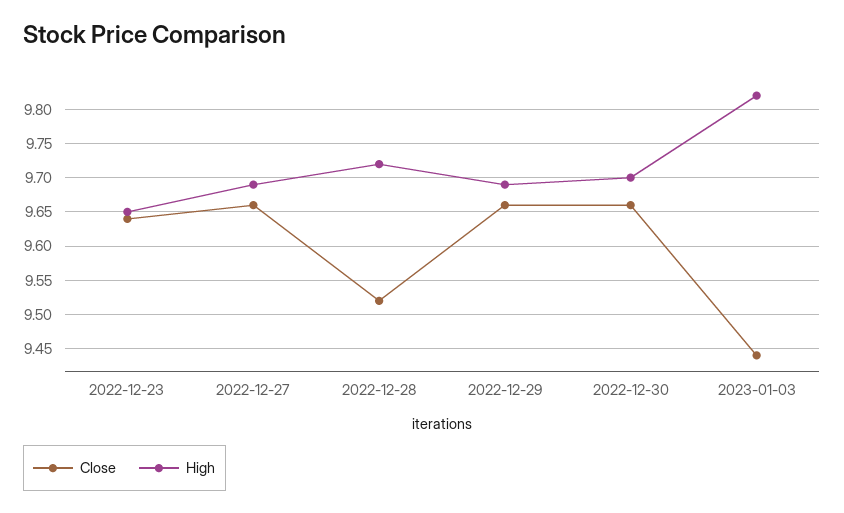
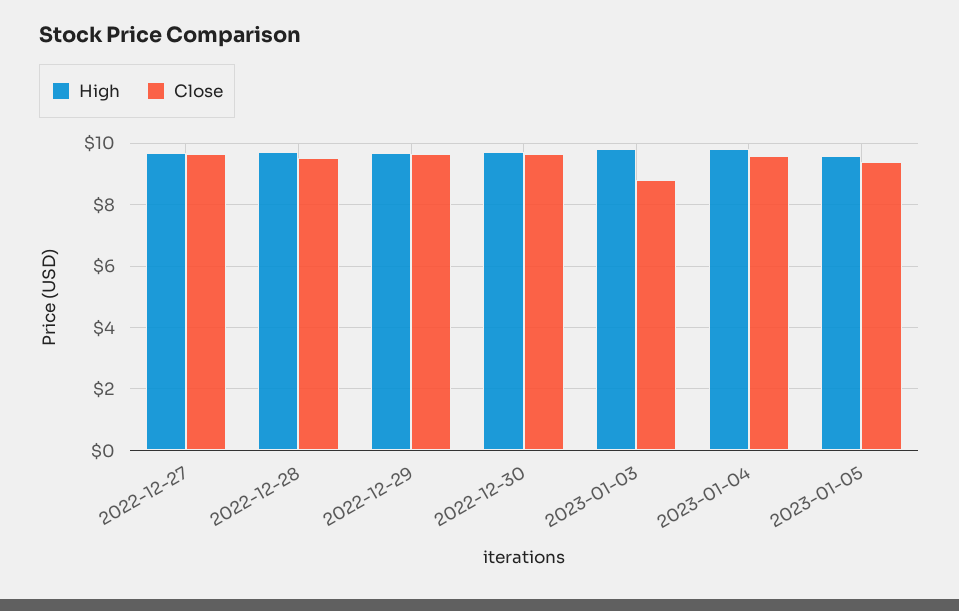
Close, 2022-12-23: 9.64 -> none
High, 2022-12-23: 9.65 -> none
Close, 2023-01-03: 9.44 -> 8.8
High, 2023-01-04: none -> 9.8
Close, 2023-01-04: none -> 9.6
High, 2023-01-05: none -> 9.6
Close, 2023-01-05: none -> 9.4

